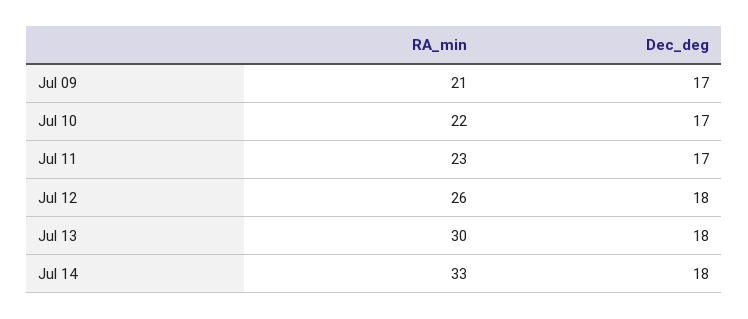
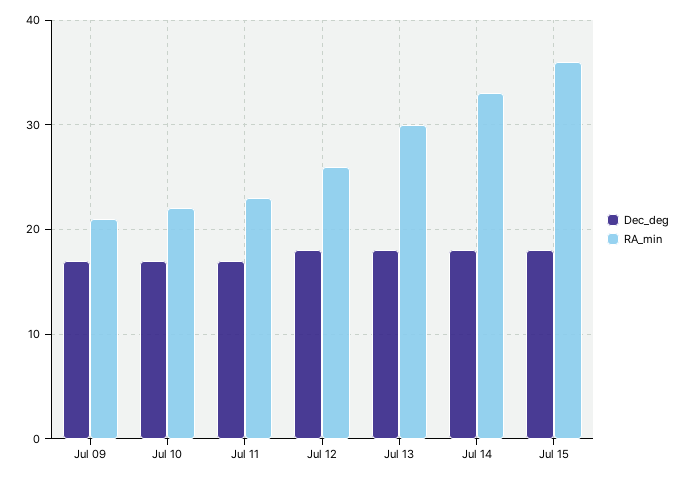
Dec_deg, Jul 15: none -> 18
RA_min, Jul 15: none -> 36

